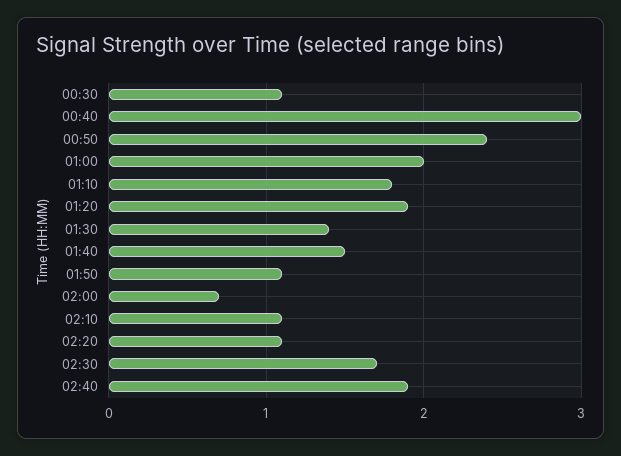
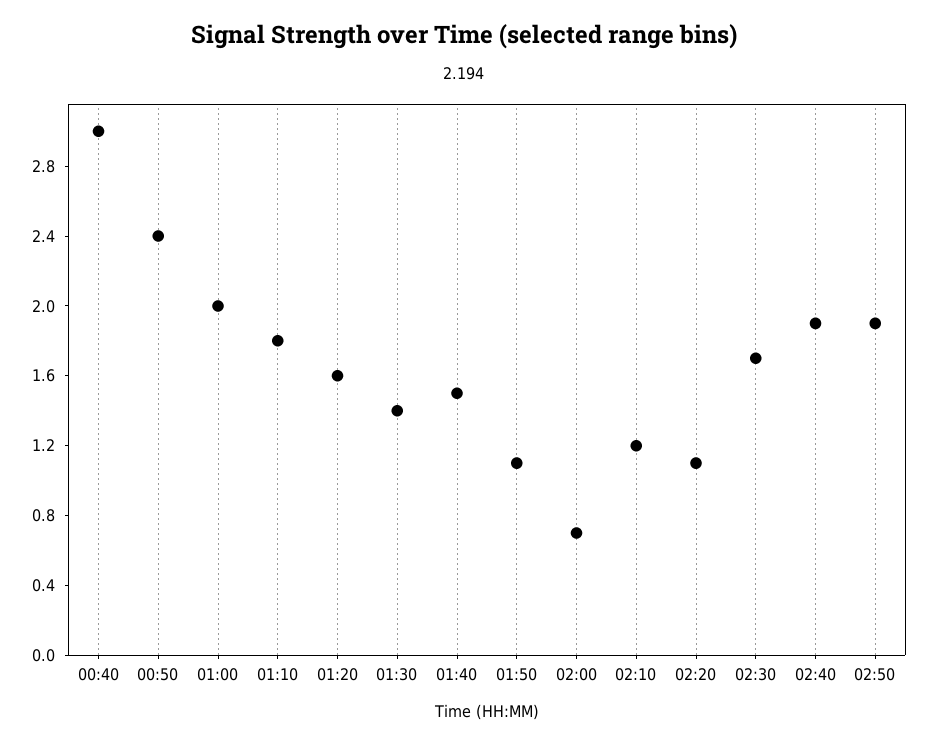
00:30: 1.1 -> none
01:20: 1.9 -> 1.6
02:10: 1.1 -> 1.2
02:50: none -> 1.9

